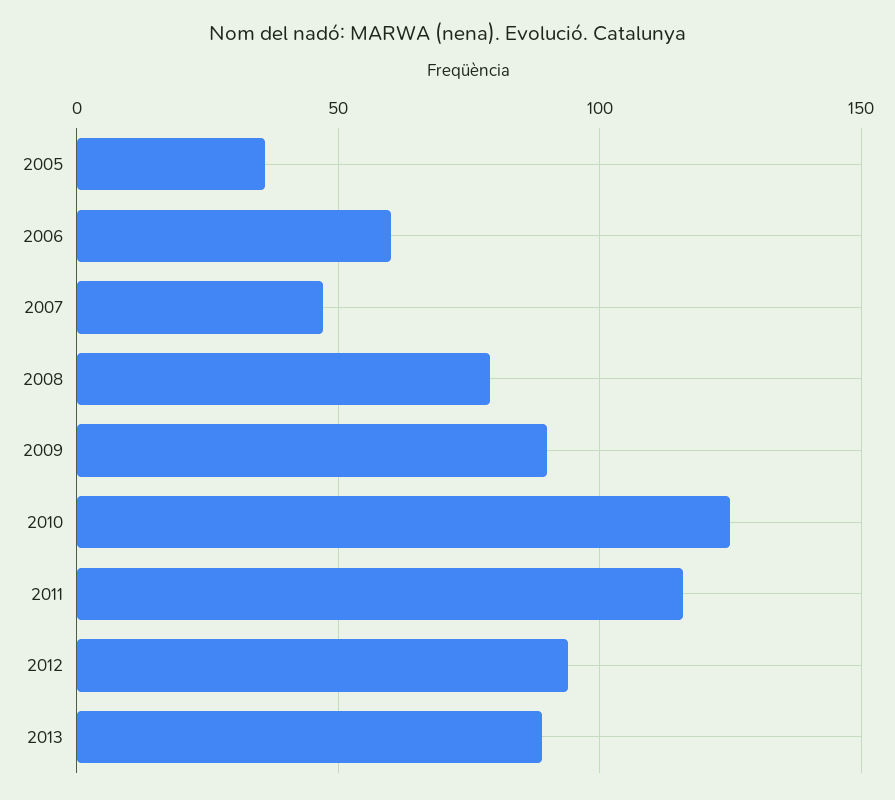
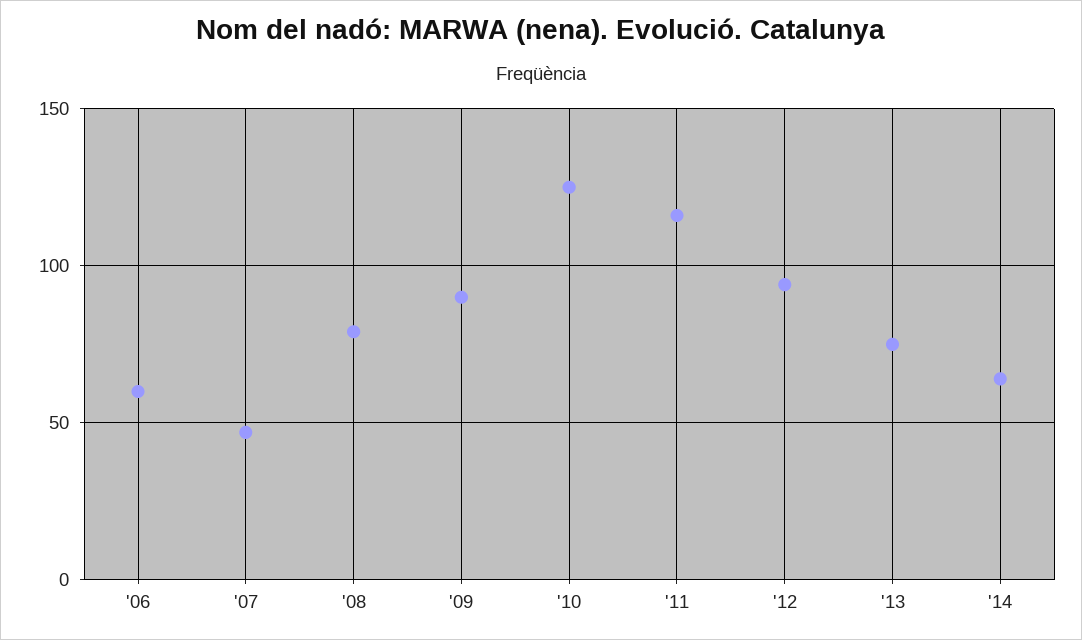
2005: 35 -> none
2013: 90 -> 75
'14: none -> 65

